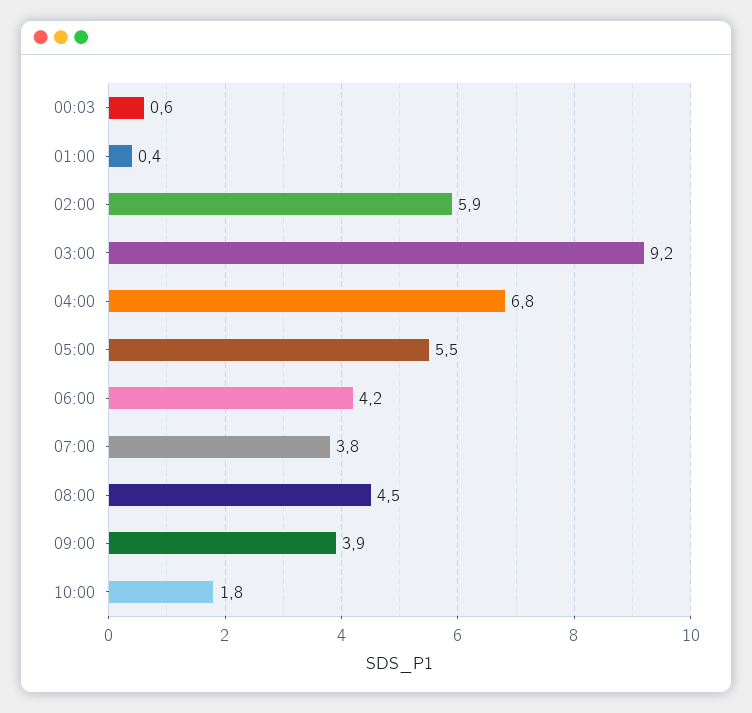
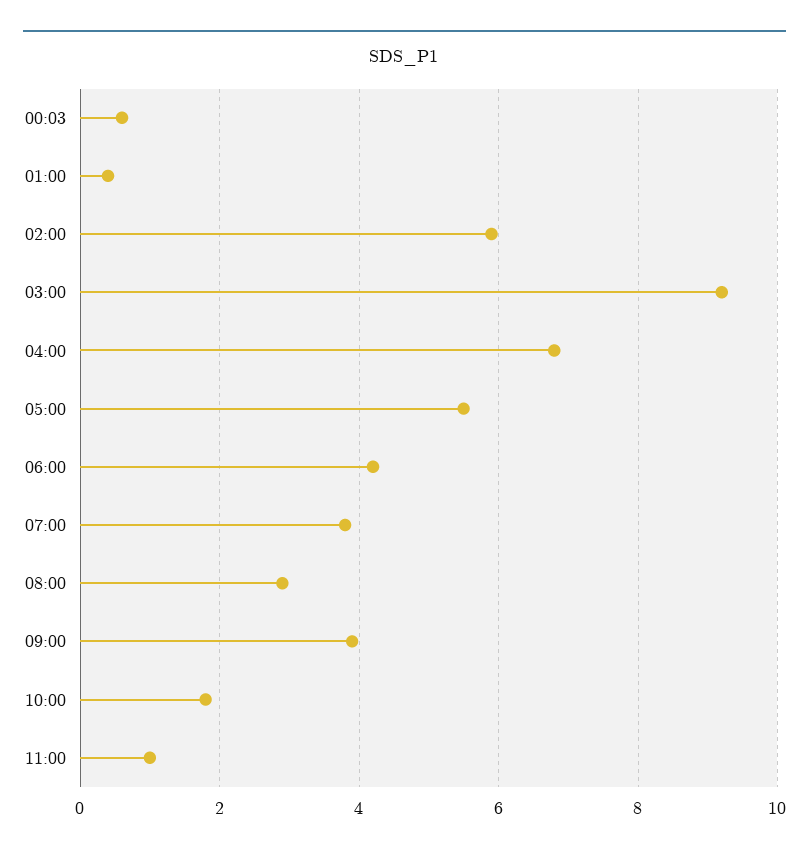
08:00: 4.5 -> 3
11:00: none -> 1

